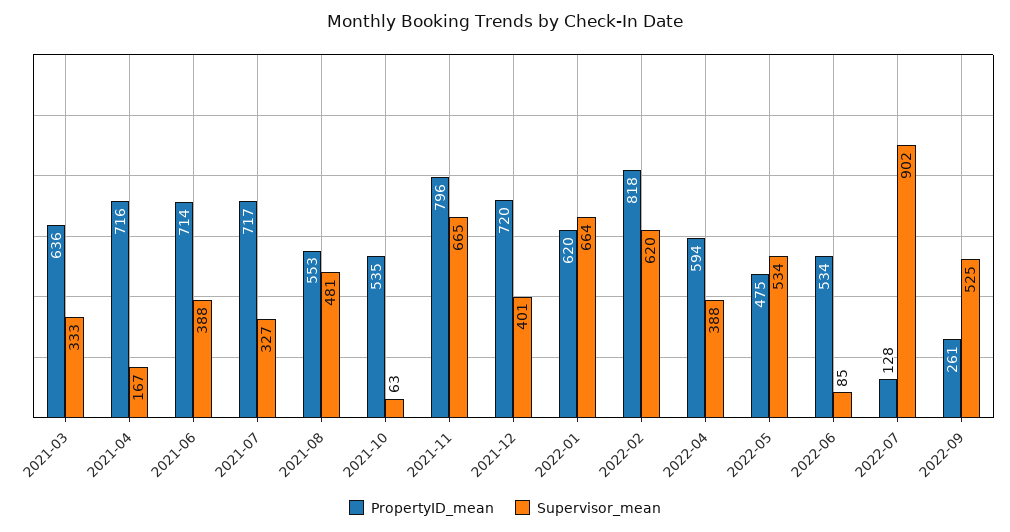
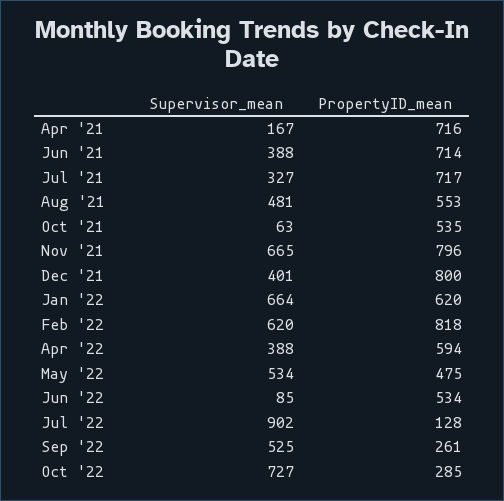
PropertyID_mean, 2021-03: 636 -> none
Supervisor_mean, 2021-03: 333 -> none
PropertyID_mean, 2021-12: 720 -> 800
Supervisor_mean, Oct '22: none -> 727
PropertyID_mean, Oct '22: none -> 285

